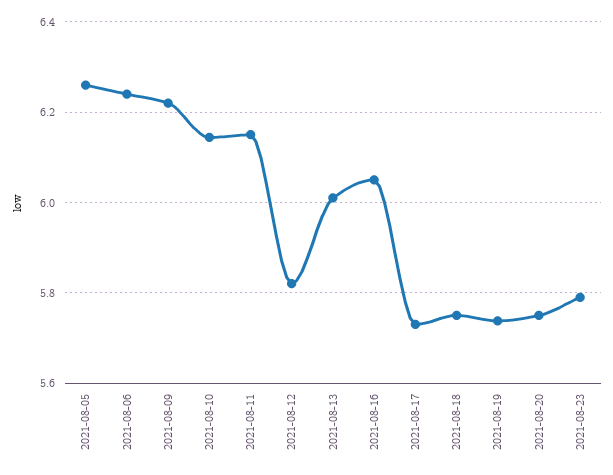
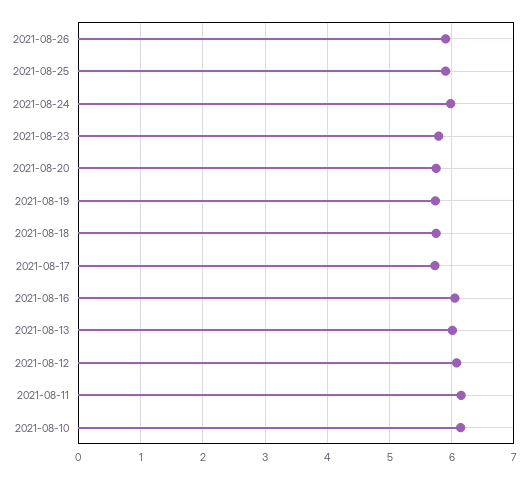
2021-08-05: 6.26 -> none
2021-08-06: 6.24 -> none
2021-08-09: 6.22 -> none
2021-08-12: 5.82 -> 6.1
2021-08-26: none -> 5.9
2021-08-25: none -> 5.9
2021-08-24: none -> 6

